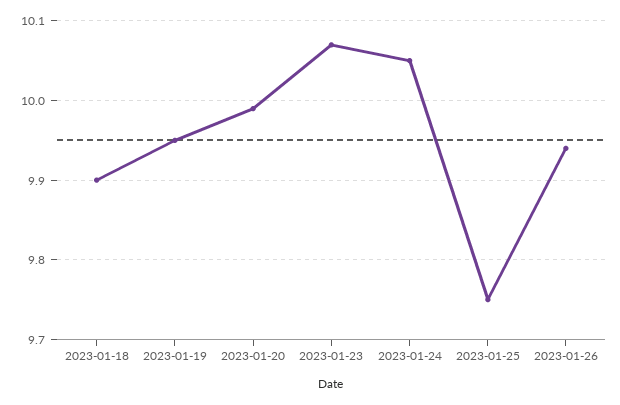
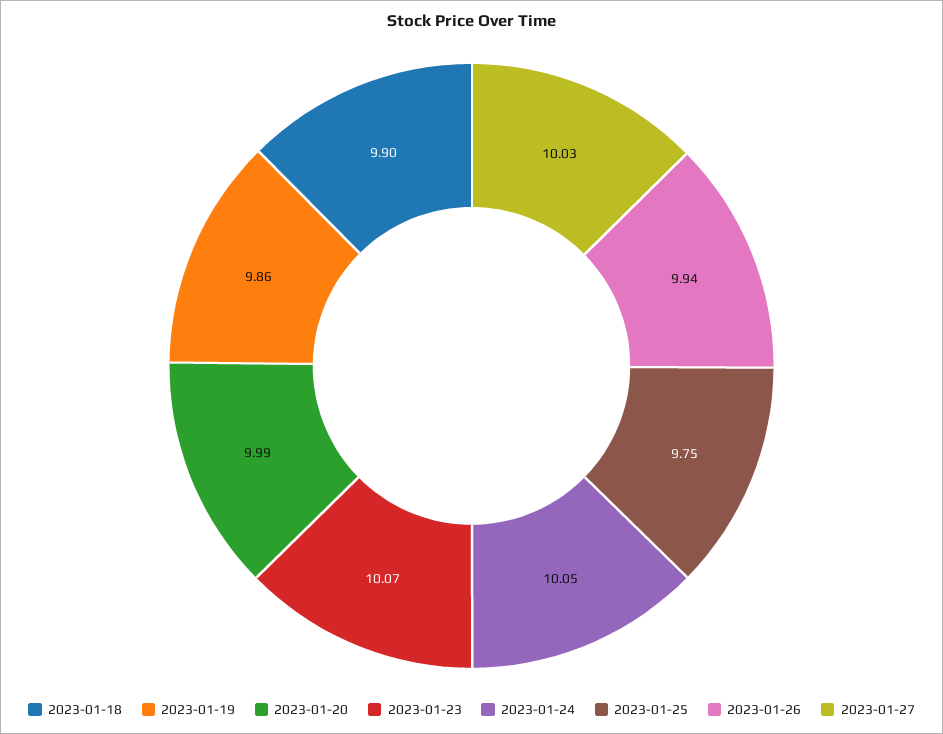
2023-01-19: 9.95 -> 9.86
2023-01-27: none -> 10.03

